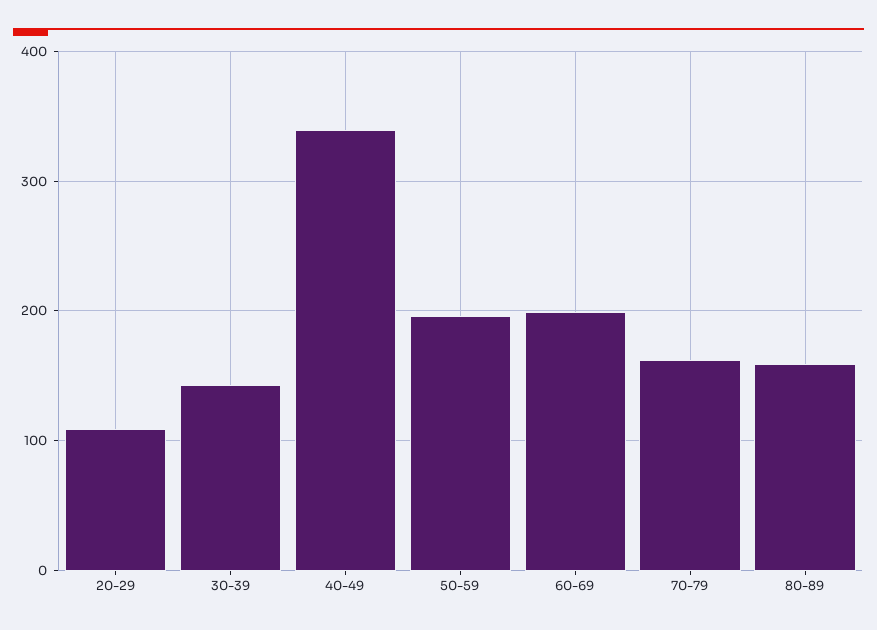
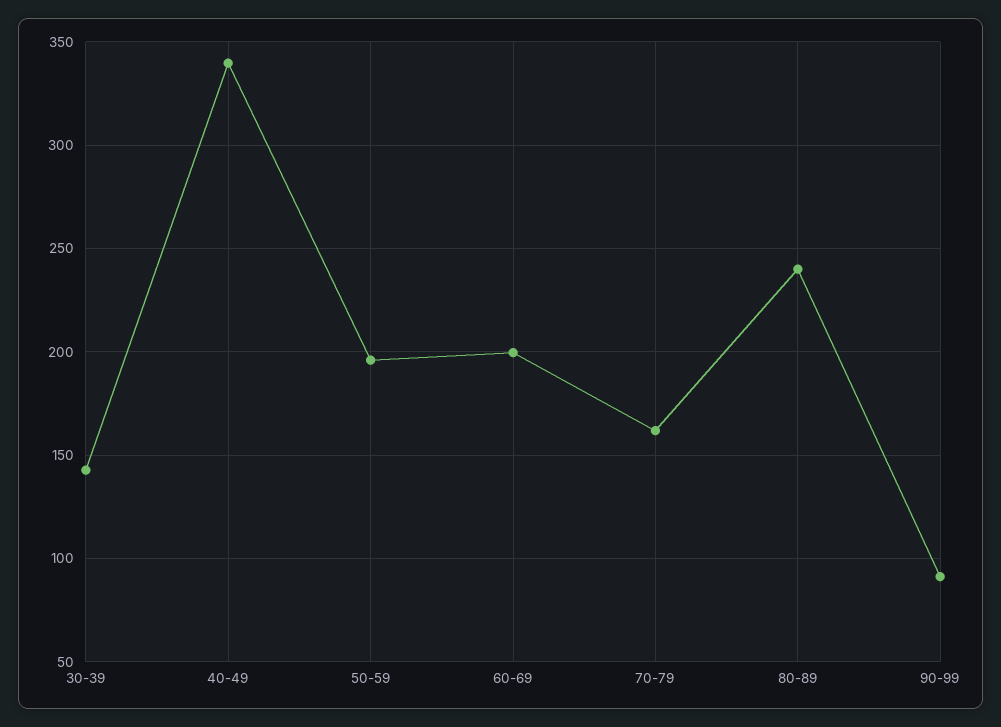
20-29: 110 -> none
80-89: 160 -> 240
90-99: none -> 90

